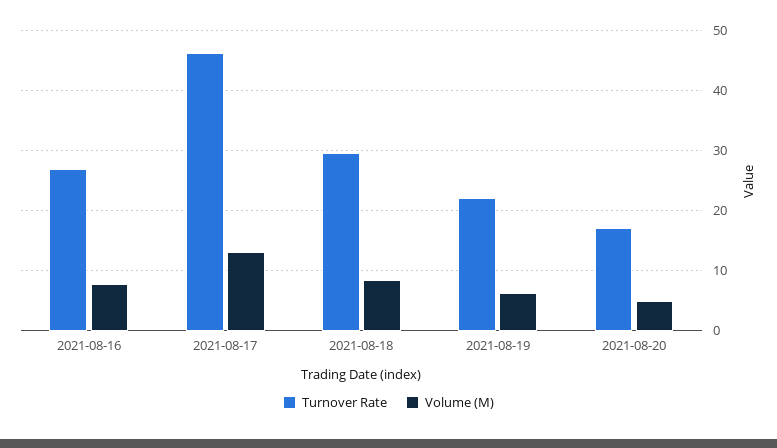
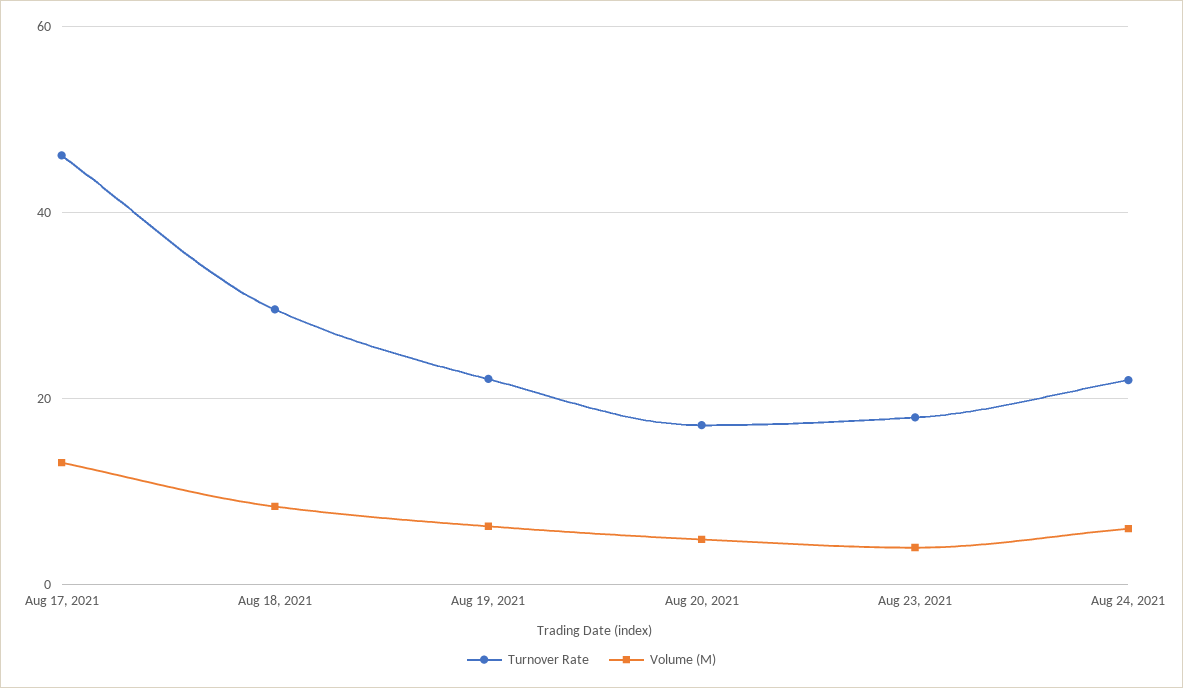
Turnover Rate, 2021-08-16: 27 -> none
Volume (M), 2021-08-16: 8 -> none
Turnover Rate, Aug 23, 2021: none -> 18
Volume (M), Aug 23, 2021: none -> 4
Turnover Rate, Aug 24, 2021: none -> 22
Volume (M), Aug 24, 2021: none -> 6

